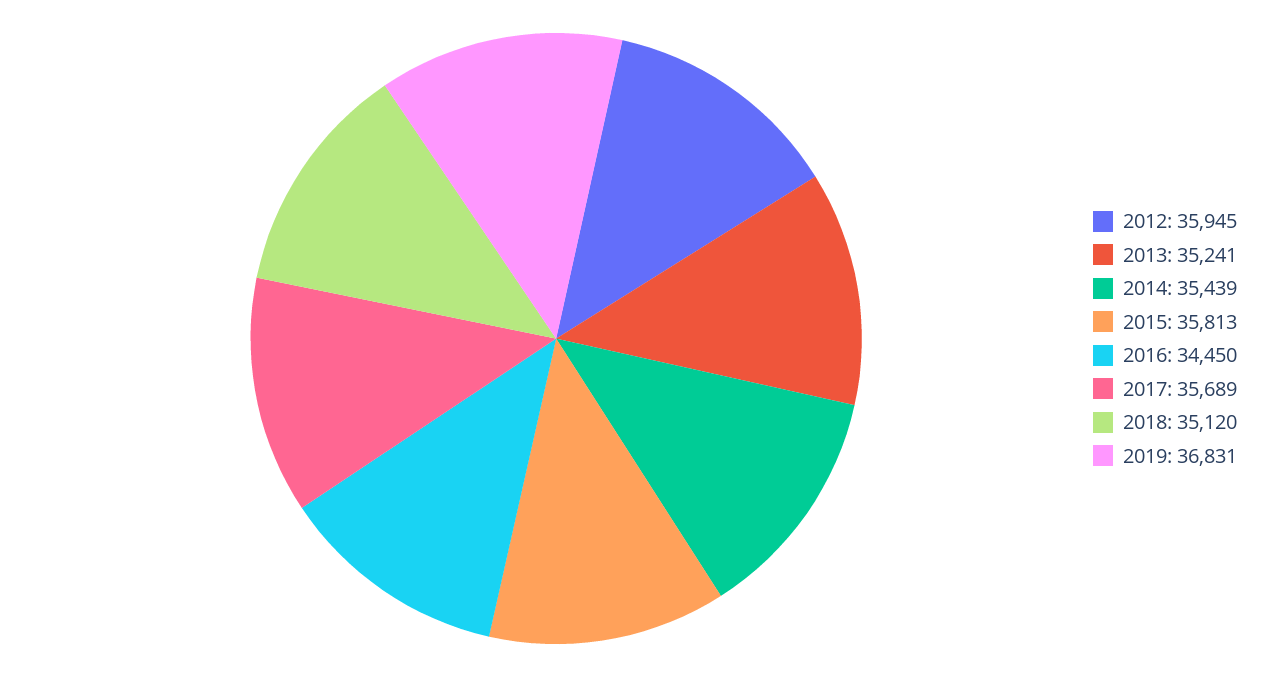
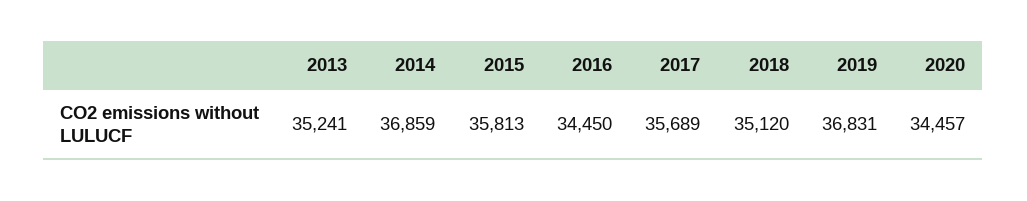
2012: 35945 -> none
2014: 35439 -> 36859
2020: none -> 34457

